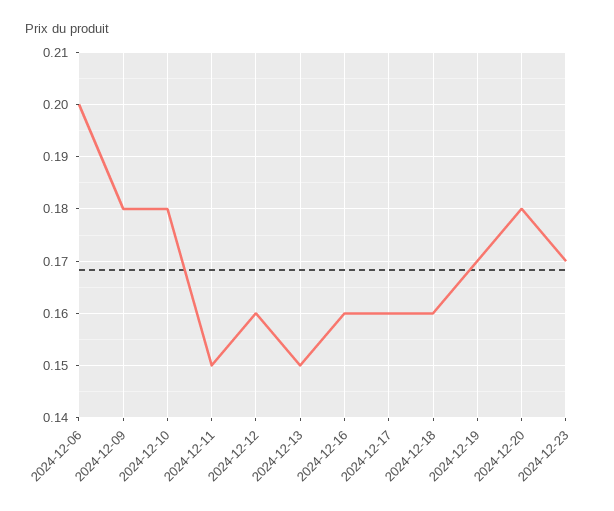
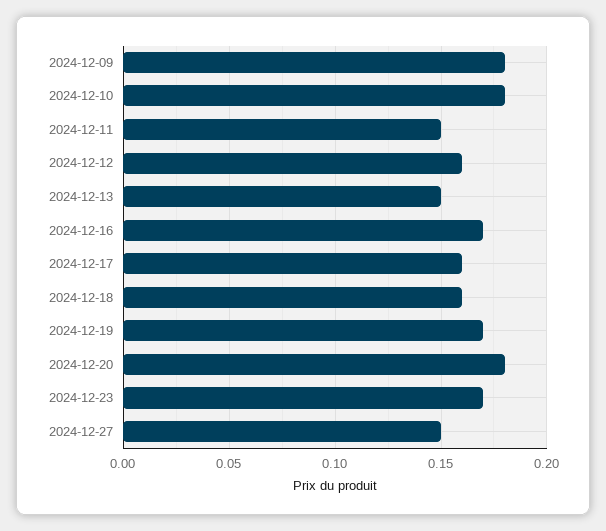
2024-12-06: 0.2 -> none
2024-12-16: 0.16 -> 0.17
2024-12-27: none -> 0.15

